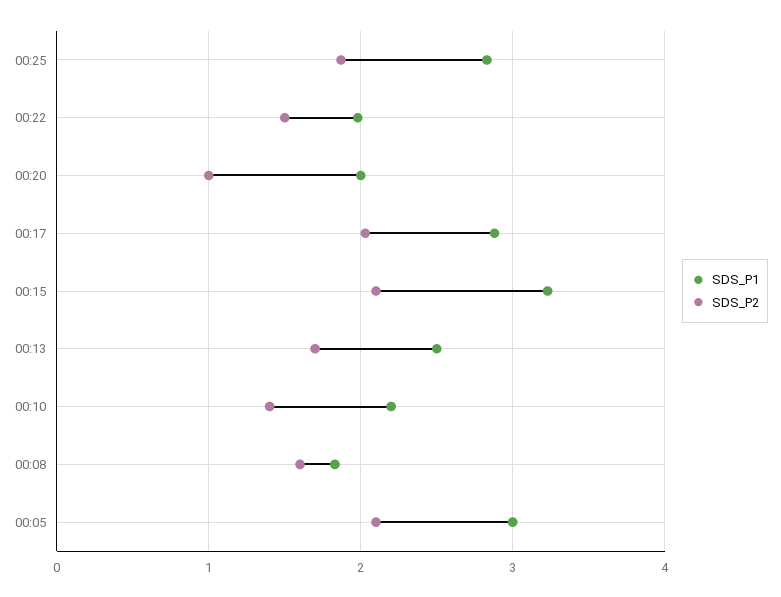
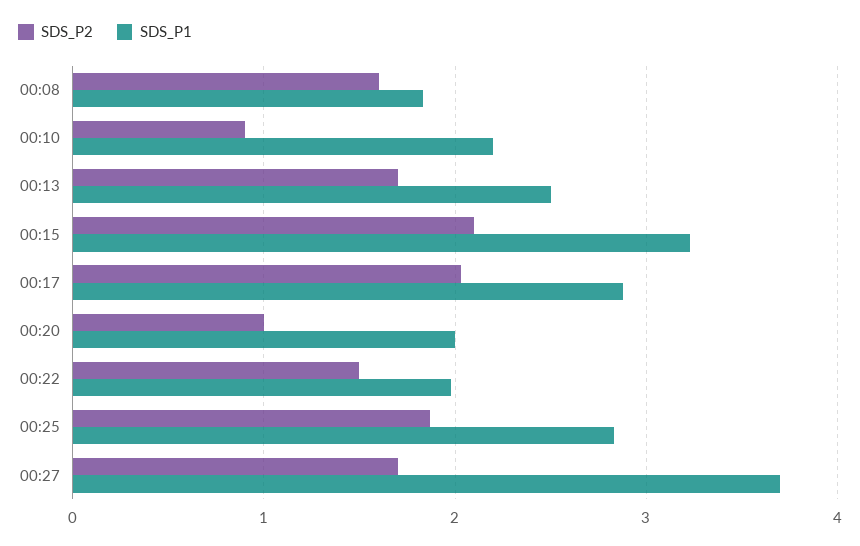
SDS_P2, 00:10: 1.4 -> 0.9
SDS_P1, 00:05: 3 -> none
SDS_P2, 00:05: 2.1 -> none
SDS_P2, 00:27: none -> 1.7
SDS_P1, 00:27: none -> 3.7

